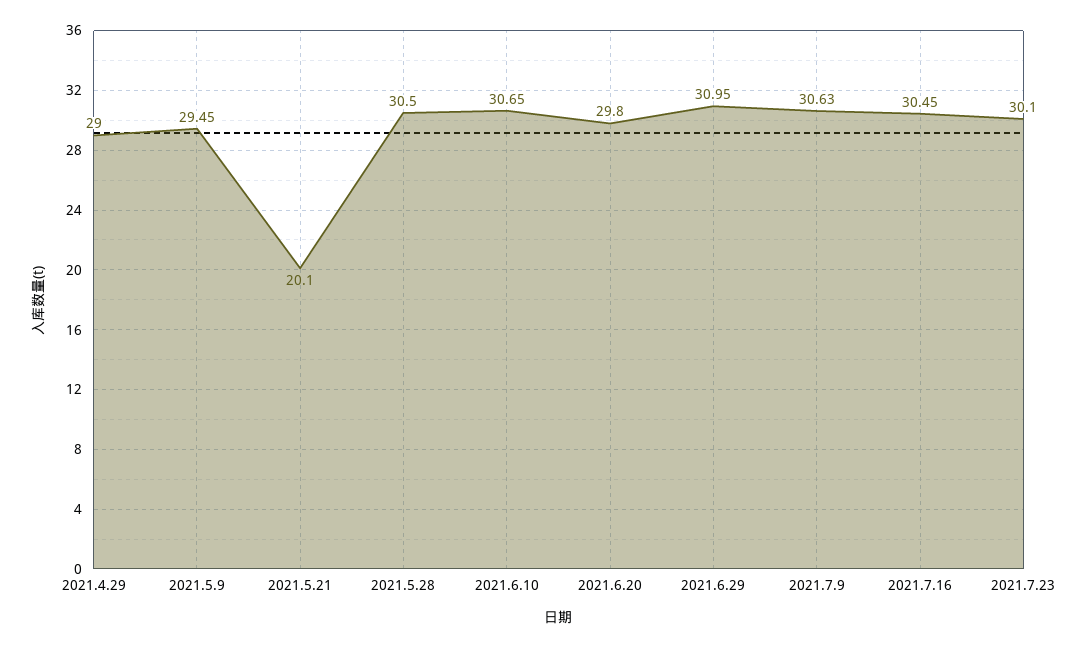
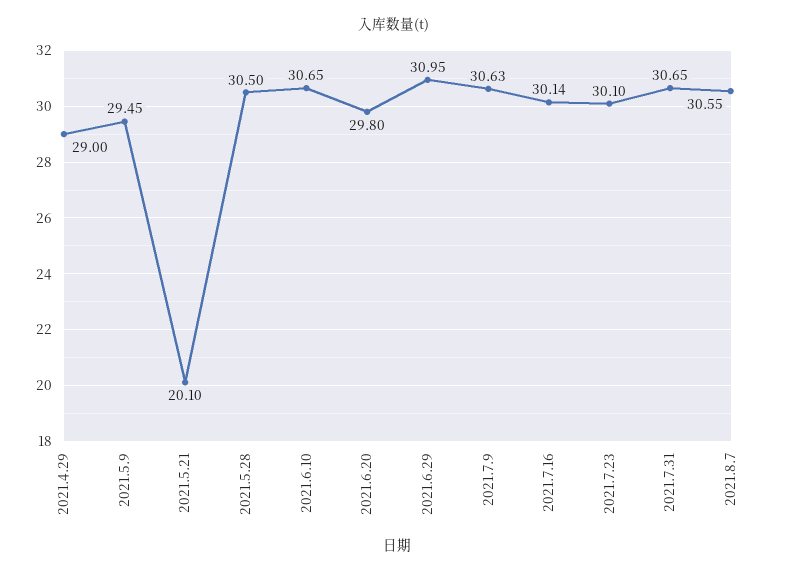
2021.7.16: 30.45 -> 30.14
2021.7.31: none -> 30.65
2021.8.7: none -> 30.55

